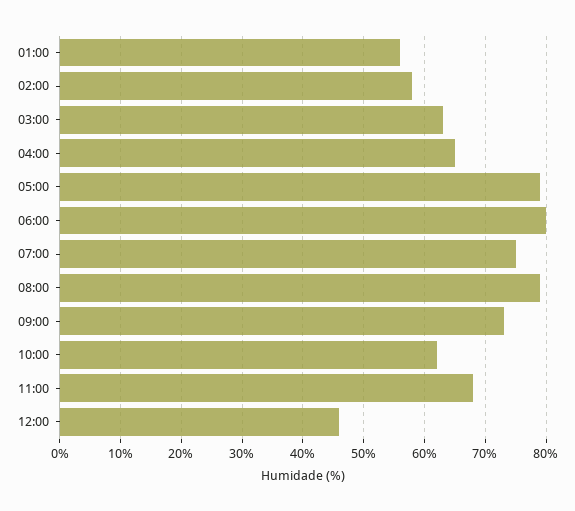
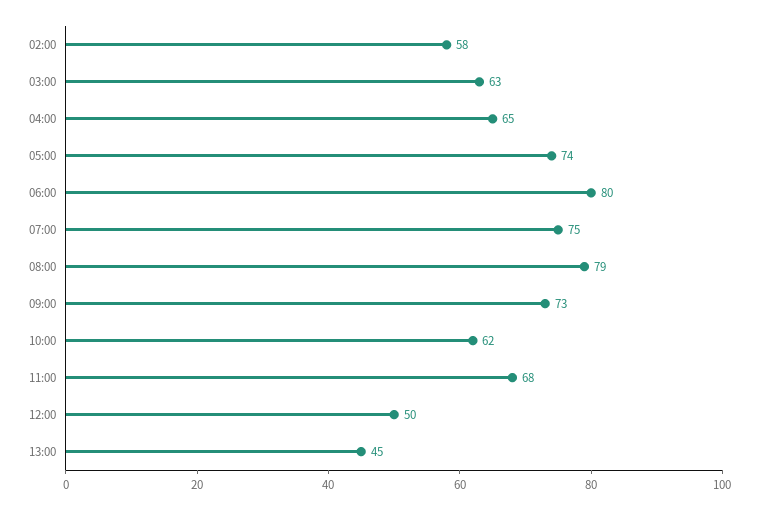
01:00: 56 -> none
05:00: 79 -> 74
12:00: 46 -> 50
13:00: none -> 45

